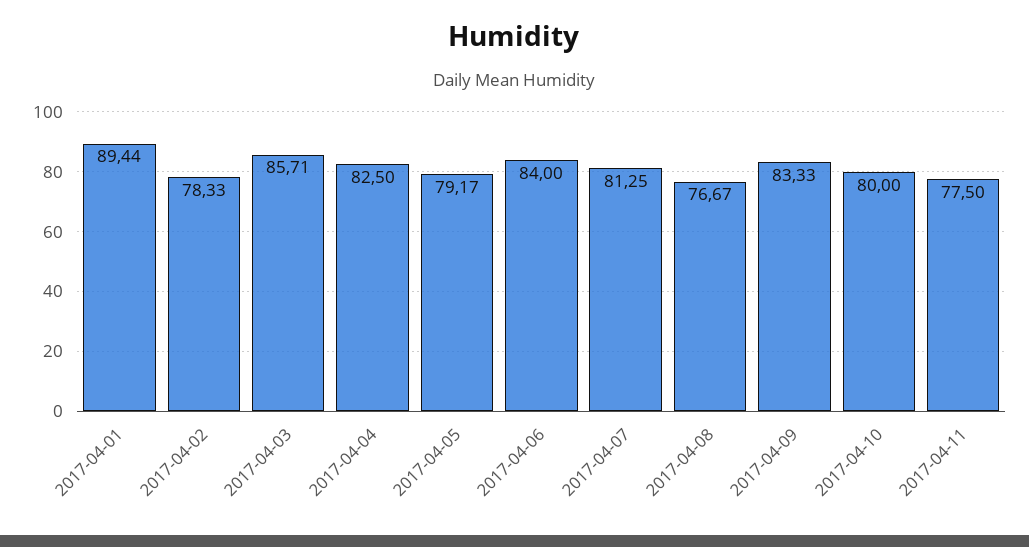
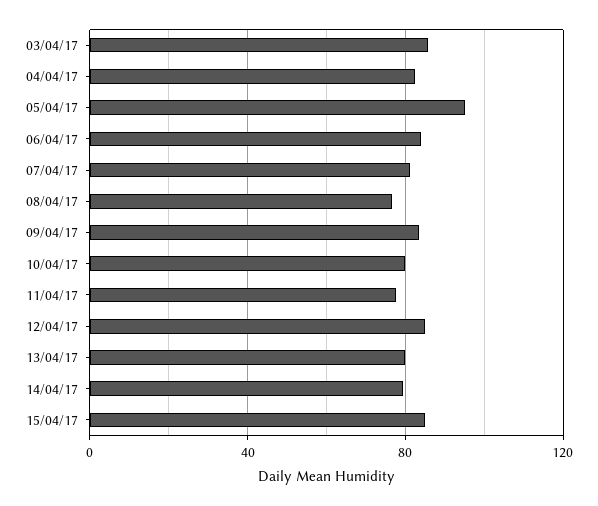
2017-04-01: 89.44 -> none
2017-04-02: 78.33 -> none
2017-04-05: 79.17 -> 95
12/04/17: none -> 85
13/04/17: none -> 80
14/04/17: none -> 80
15/04/17: none -> 85

